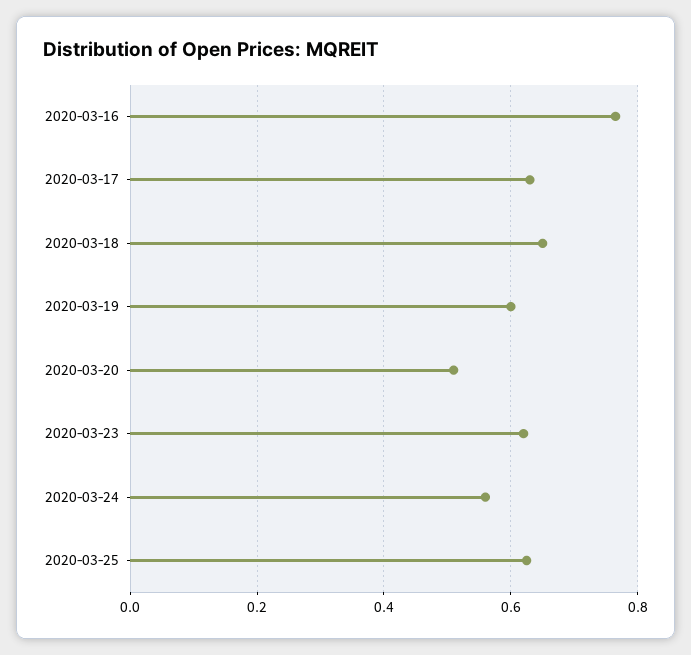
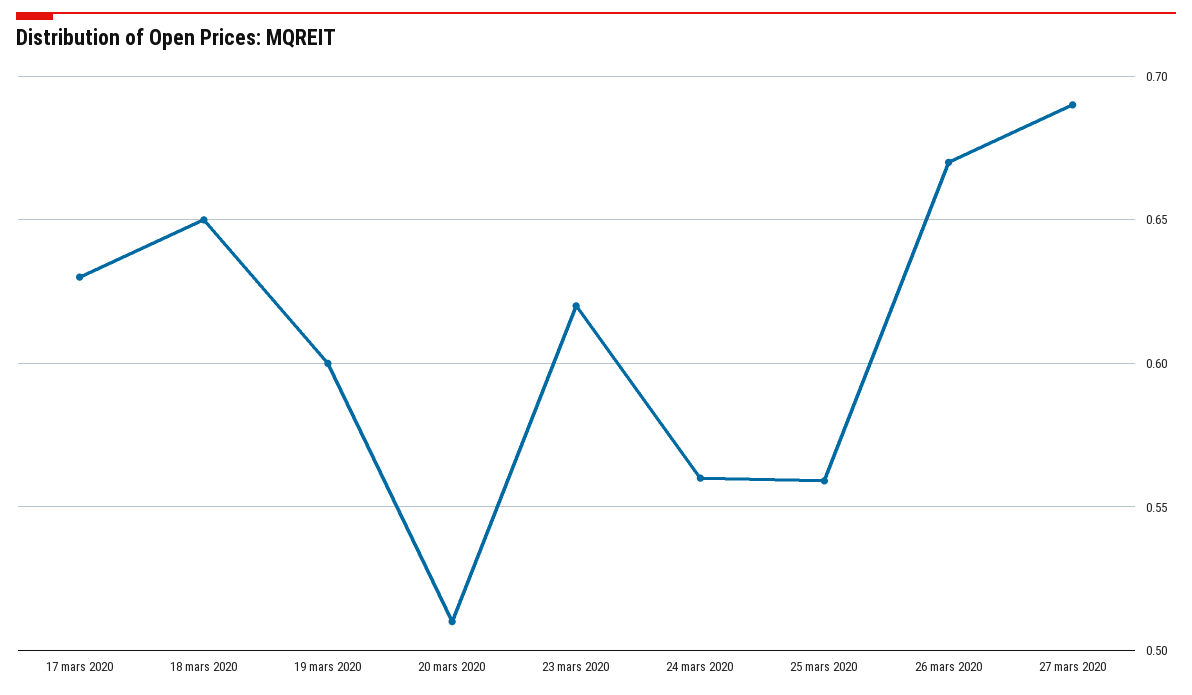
2020-03-16: 0.76 -> none
2020-03-25: 0.62 -> 0.56
26 mars 2020: none -> 0.67
27 mars 2020: none -> 0.69

